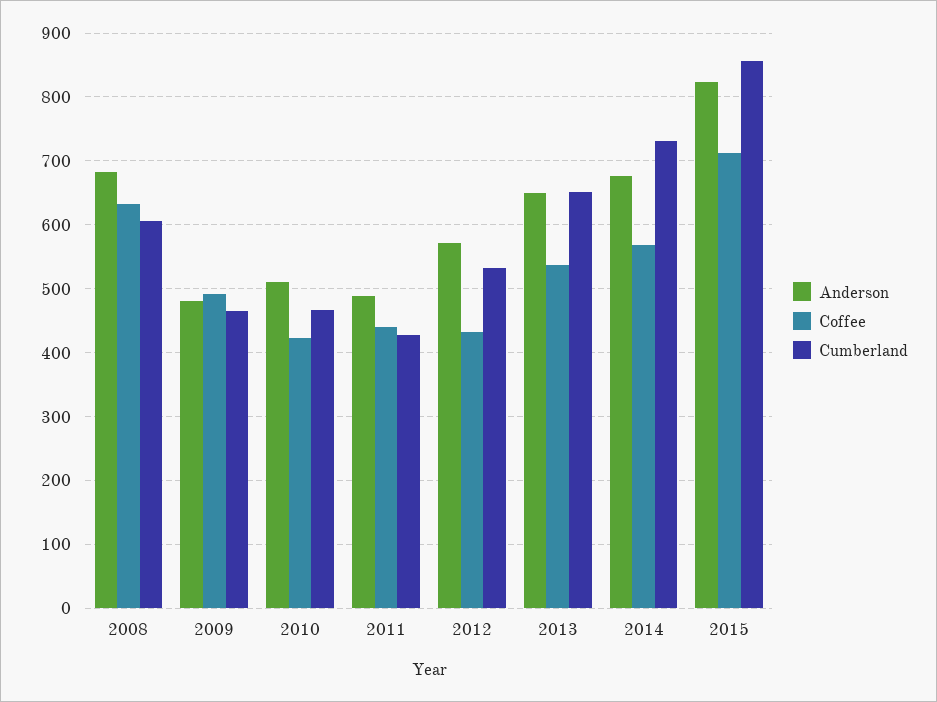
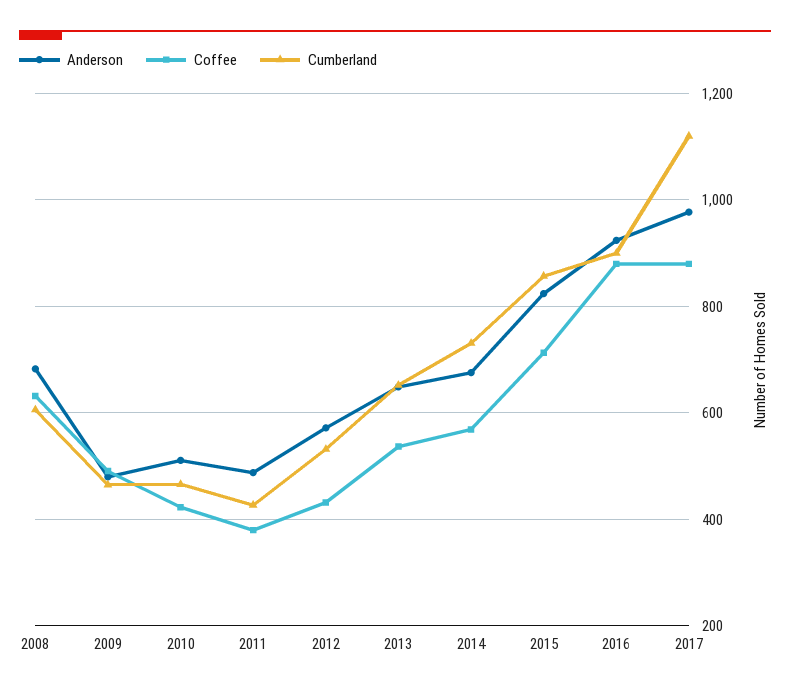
Coffee, 2011: 440 -> 380
Anderson, 2016: none -> 920
Coffee, 2016: none -> 880
Cumberland, 2016: none -> 900
Anderson, 2017: none -> 980
Coffee, 2017: none -> 880
Cumberland, 2017: none -> 1120

